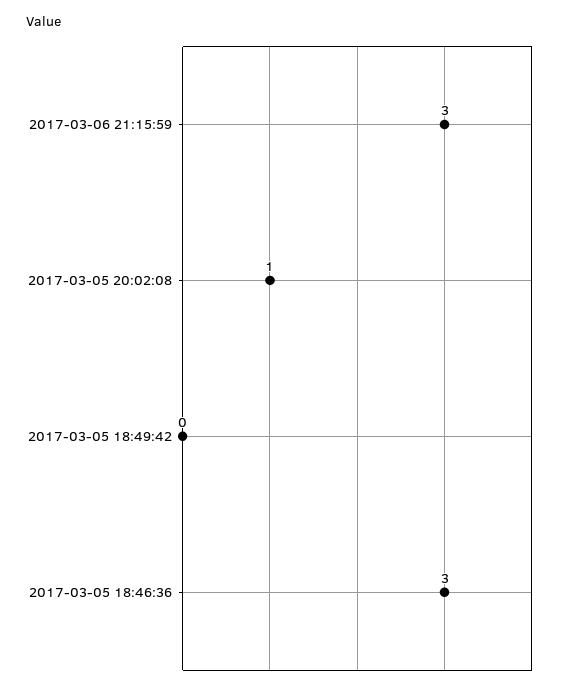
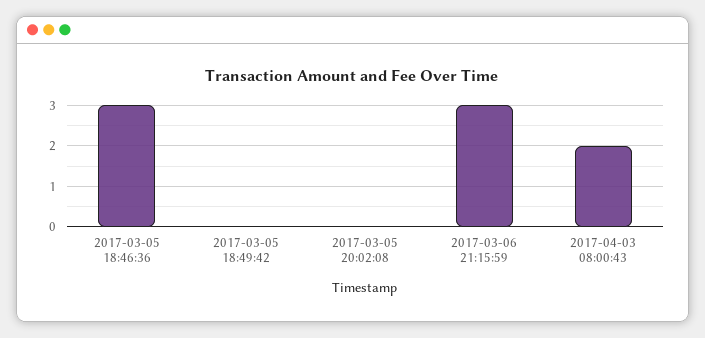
2017-03-05 20:02:08: 1 -> 0
2017-04-03 08:00:43: none -> 2

